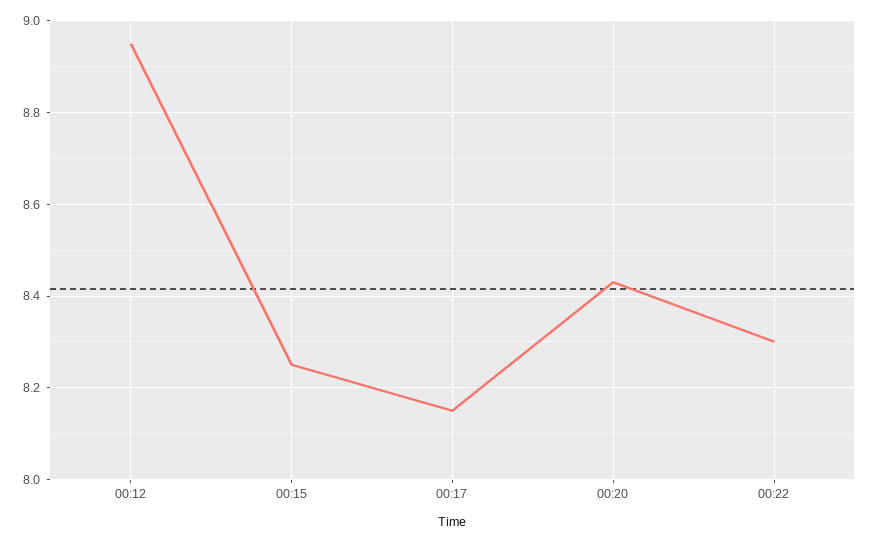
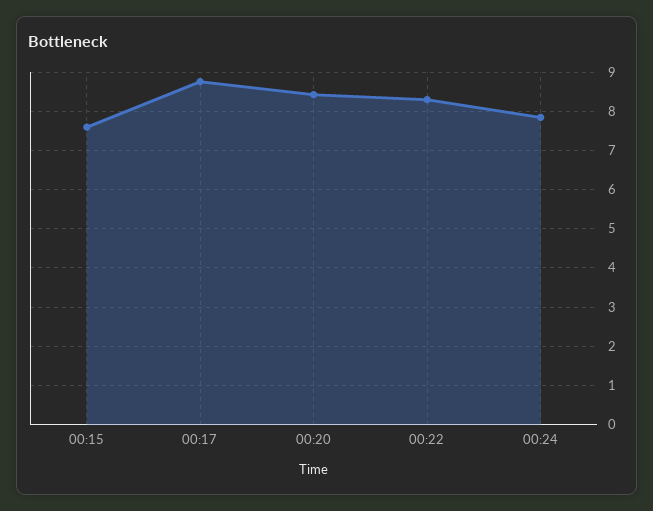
00:12: 8.95 -> none
00:15: 8.25 -> 7.6
00:17: 8.15 -> 8.8
00:24: none -> 7.8

